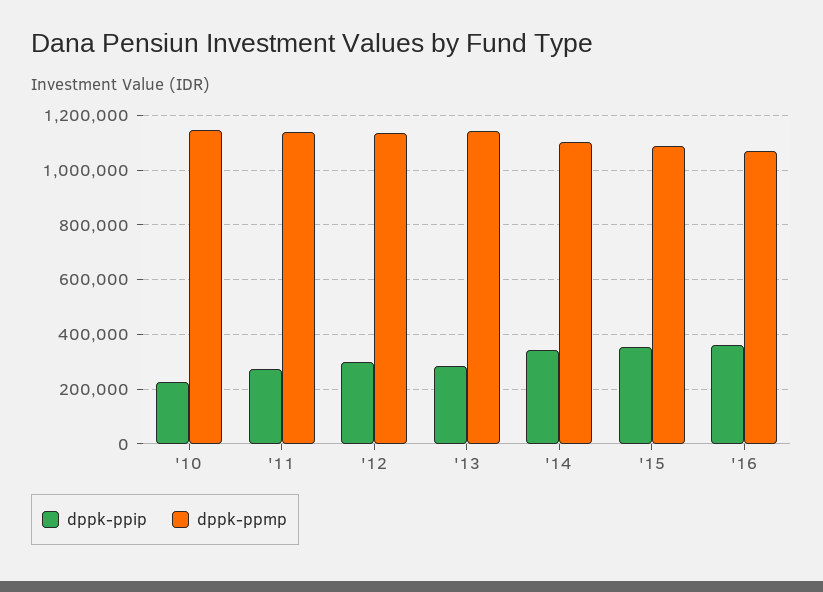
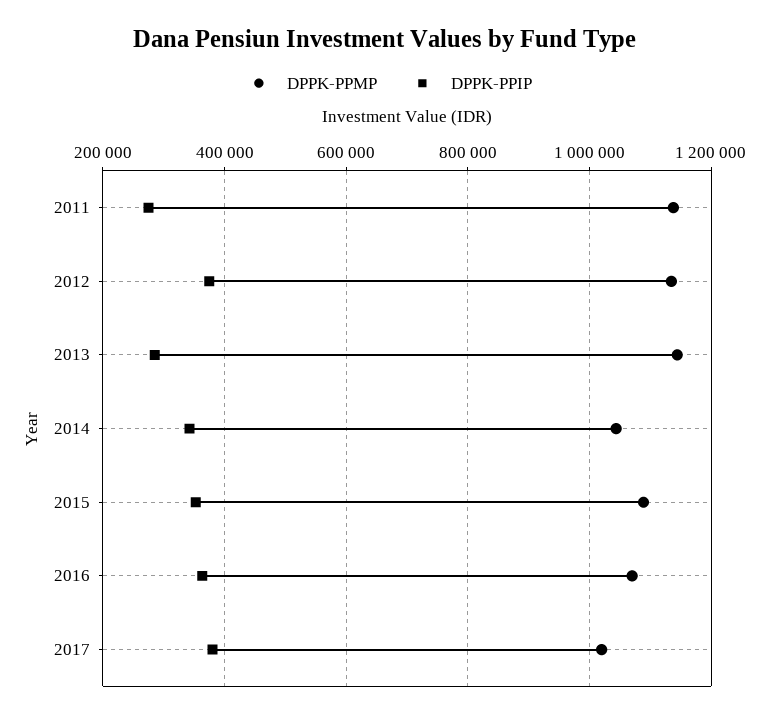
dppk-ppip, '10: 225000 -> none
dppk-ppmp, '10: 1150000 -> none
dppk-ppip, '12: 300000 -> 380000
dppk-ppmp, '14: 1100000 -> 1040000
dppk-ppmp, 2017: none -> 1020000
dppk-ppip, 2017: none -> 380000

